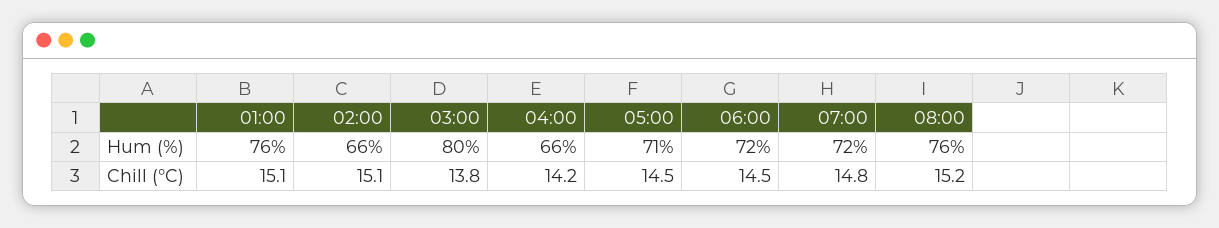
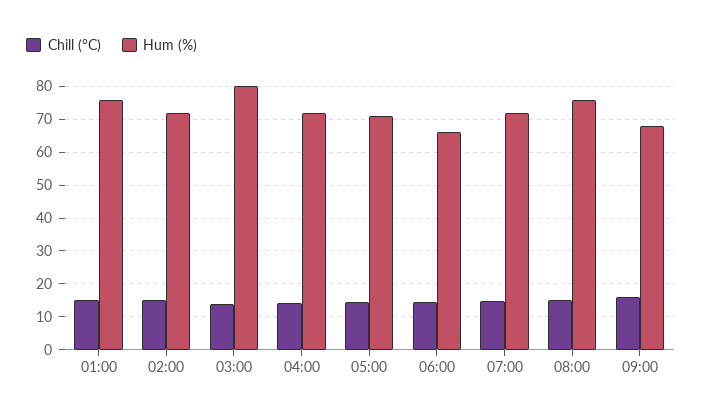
Hum (%), 02:00: 66 -> 72
Hum (%), 04:00: 66 -> 72
Hum (%), 06:00: 72 -> 66
Chill (°C), 09:00: none -> 16
Hum (%), 09:00: none -> 68

